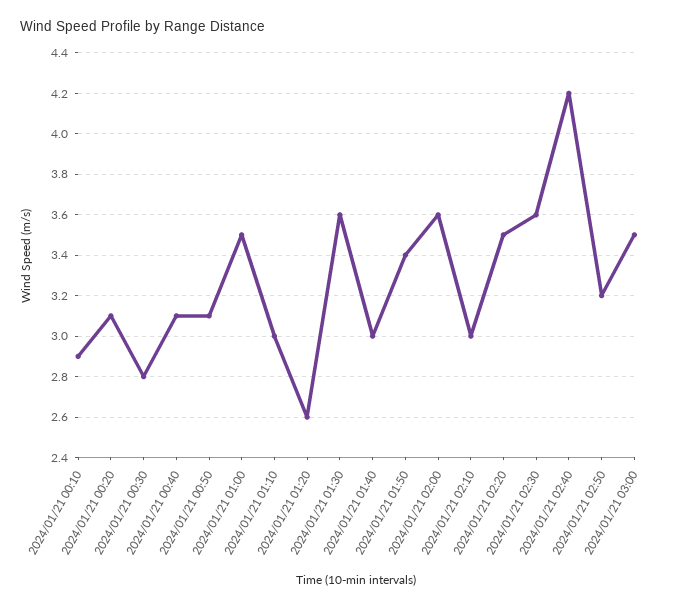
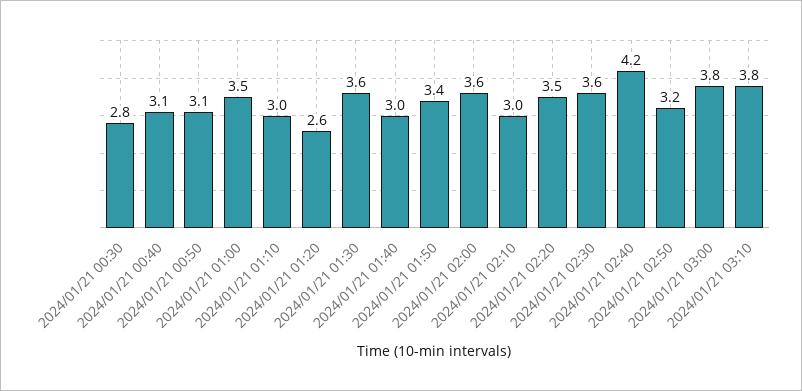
2024/01/21 00:10: 2.9 -> none
2024/01/21 00:20: 3.1 -> none
2024/01/21 03:00: 3.5 -> 3.8
2024/01/21 03:10: none -> 3.8

